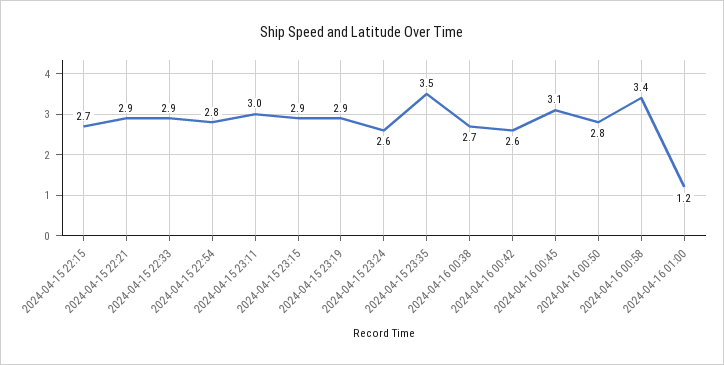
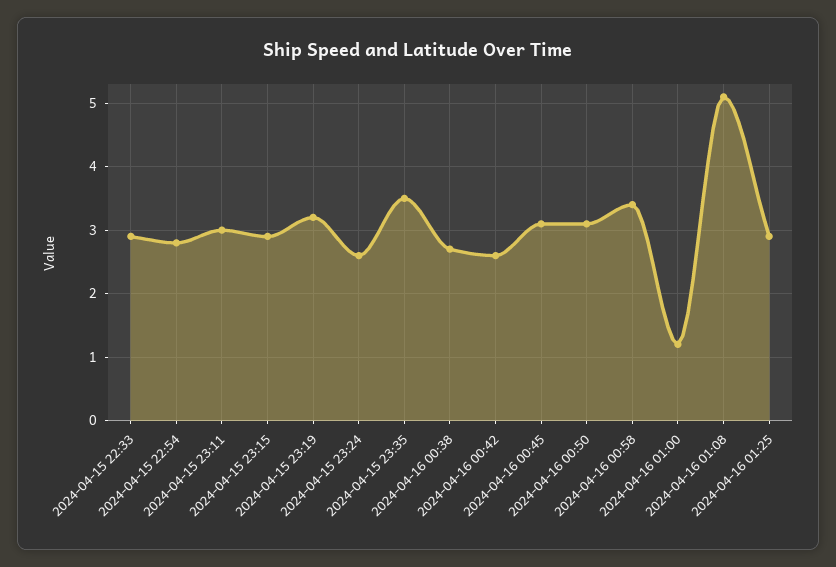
2024-04-15 22:15: 2.7 -> none
2024-04-15 22:21: 2.9 -> none
2024-04-15 23:19: 2.9 -> 3.2
2024-04-16 00:50: 2.8 -> 3.1
2024-04-16 01:08: none -> 5.1
2024-04-16 01:25: none -> 2.9

